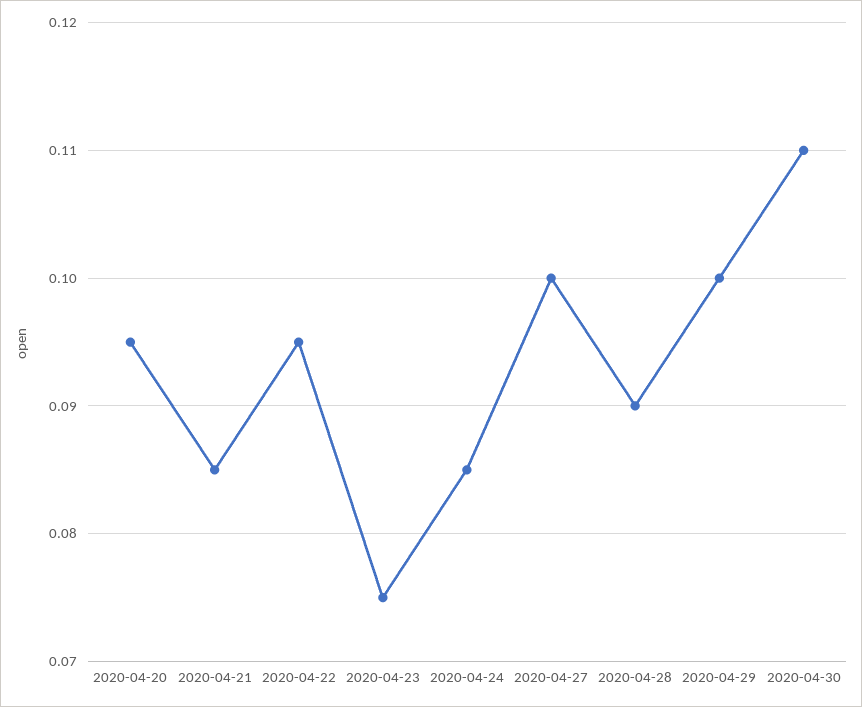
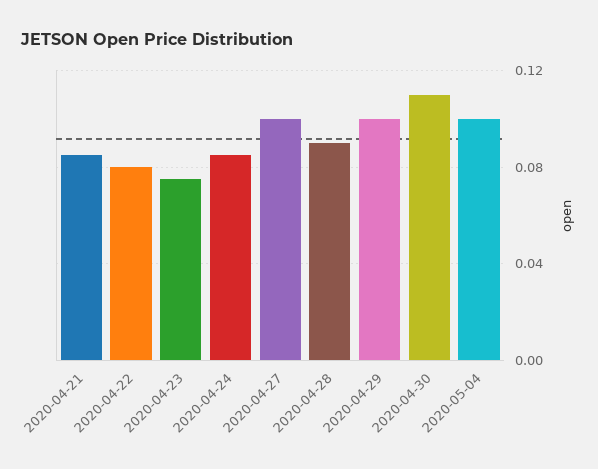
2020-04-20: 0.095 -> none
2020-04-22: 0.095 -> 0.08
2020-05-04: none -> 0.1

